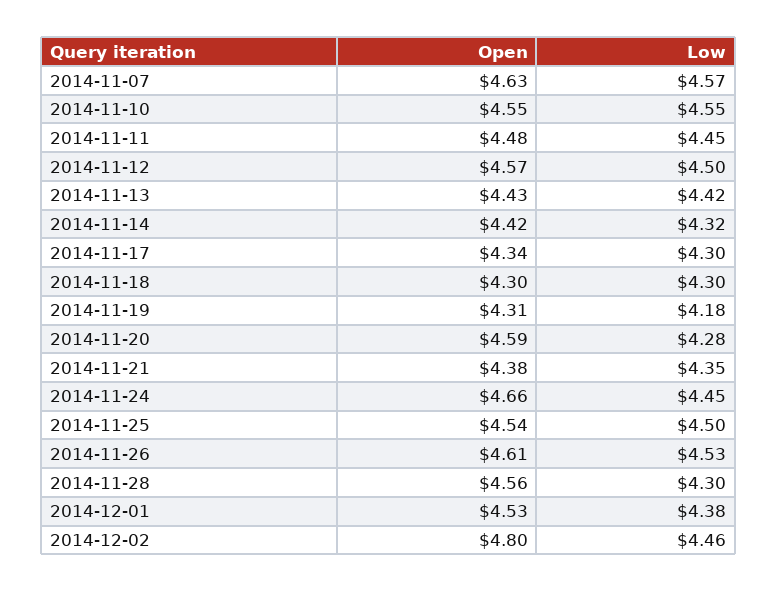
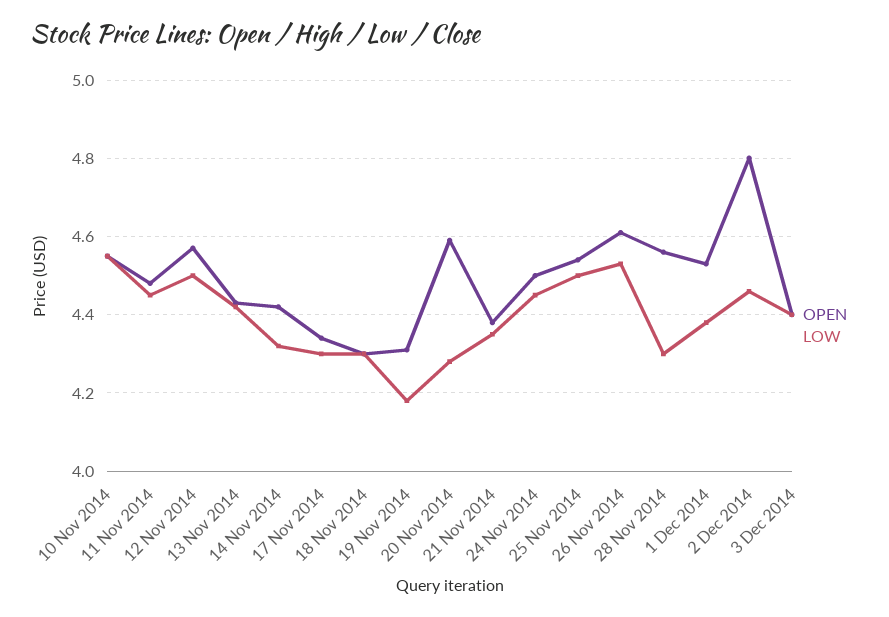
Open, 2014-11-07: 4.63 -> none
Low, 2014-11-07: 4.57 -> none
Open, 2014-11-24: 4.66 -> 4.5
Open, 3 Dec 2014: none -> 4.4
Low, 3 Dec 2014: none -> 4.4

